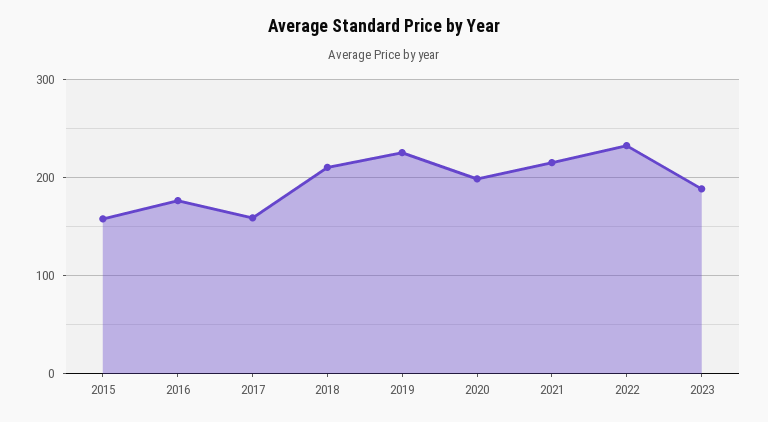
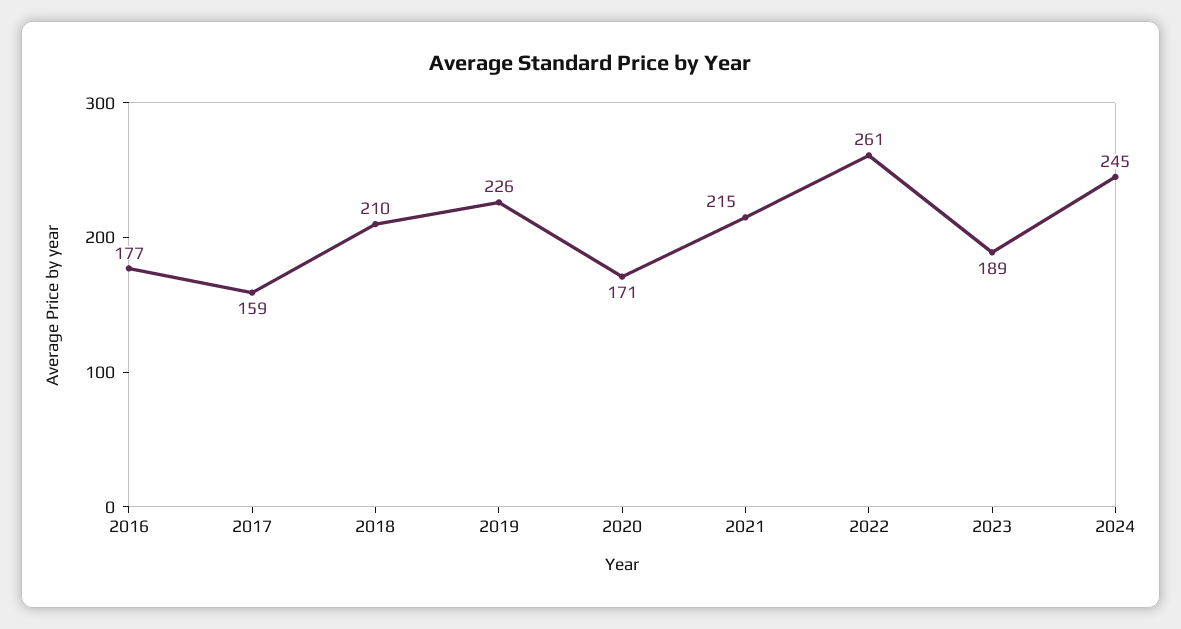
2015: 160 -> none
2020: 200 -> 171
2022: 230 -> 261
2024: none -> 245

